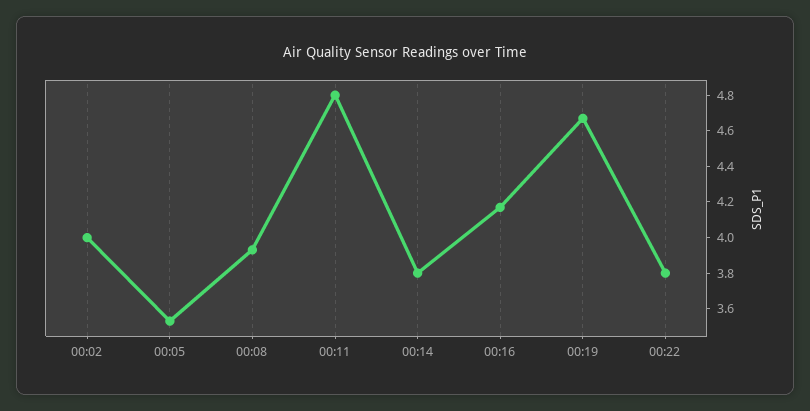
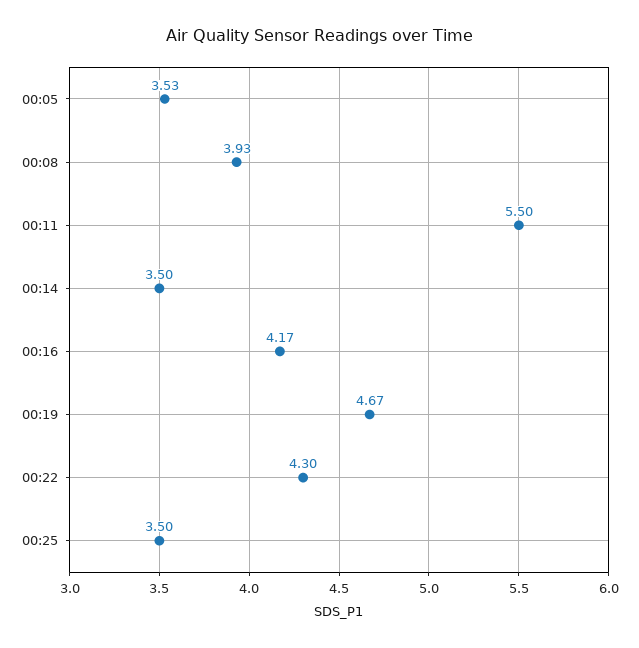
00:02: 4 -> none
00:11: 4.8 -> 5.5
00:14: 3.8 -> 3.5
00:22: 3.8 -> 4.3
00:25: none -> 3.5

